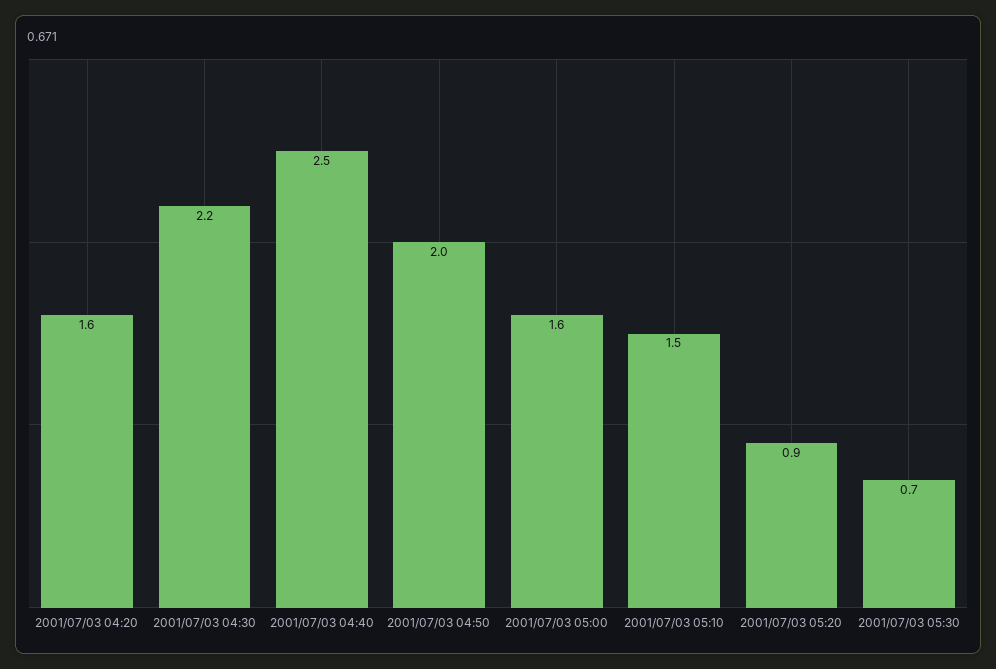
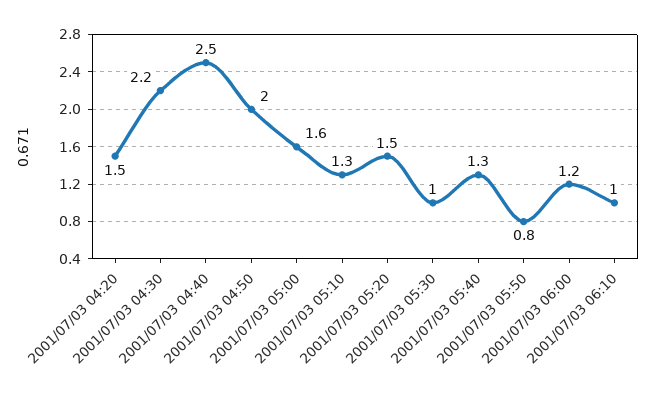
2001/07/03 04:20: 1.6 -> 1.5
2001/07/03 05:10: 1.5 -> 1.3
2001/07/03 05:20: 0.9 -> 1.5
2001/07/03 05:30: 0.7 -> 1
2001/07/03 05:40: none -> 1.3
2001/07/03 05:50: none -> 0.8
2001/07/03 06:00: none -> 1.2
2001/07/03 06:10: none -> 1

